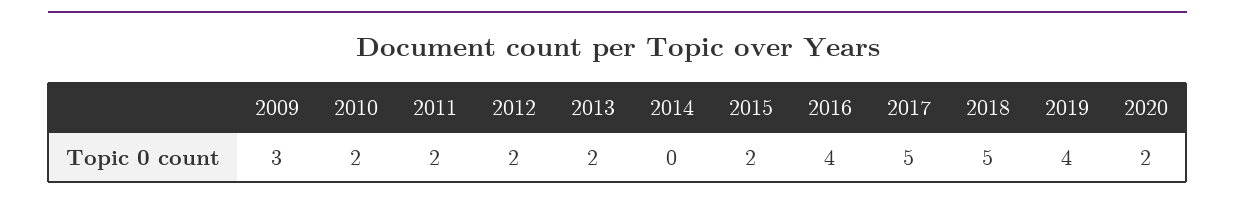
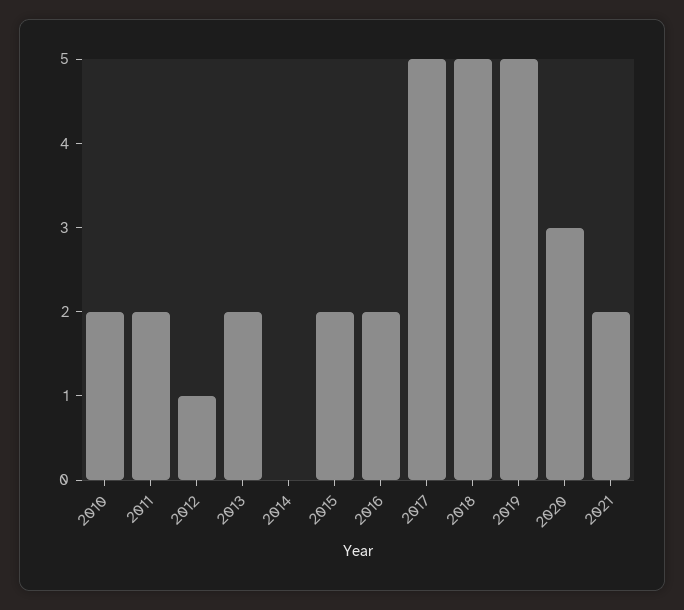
2009: 3 -> none
2012: 2 -> 1
2016: 4 -> 2
2019: 4 -> 5
2020: 2 -> 3
2021: none -> 2

